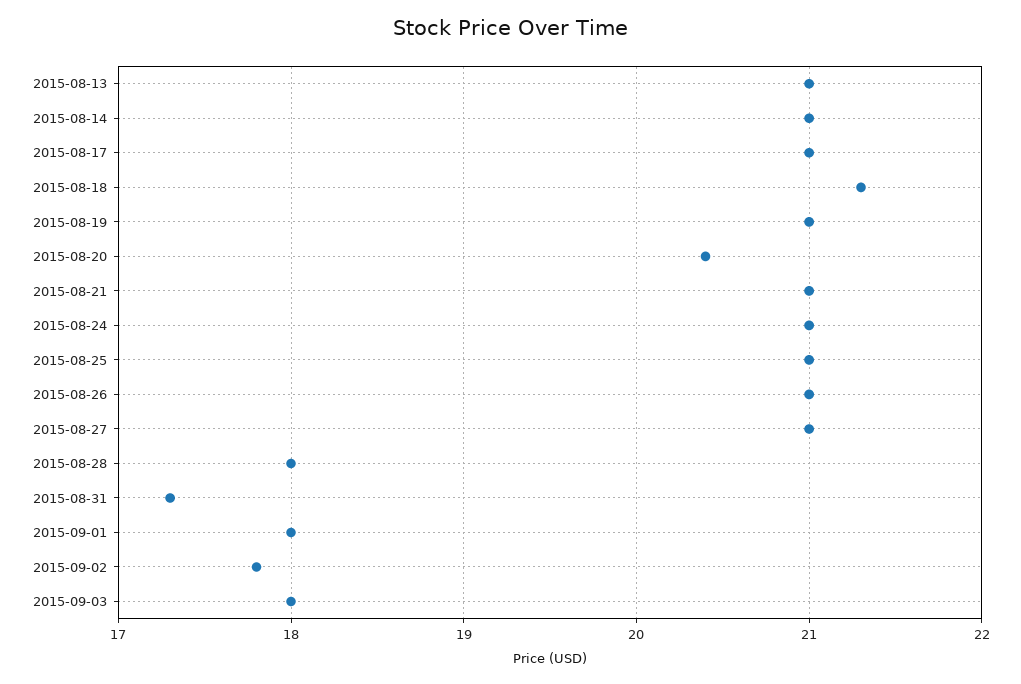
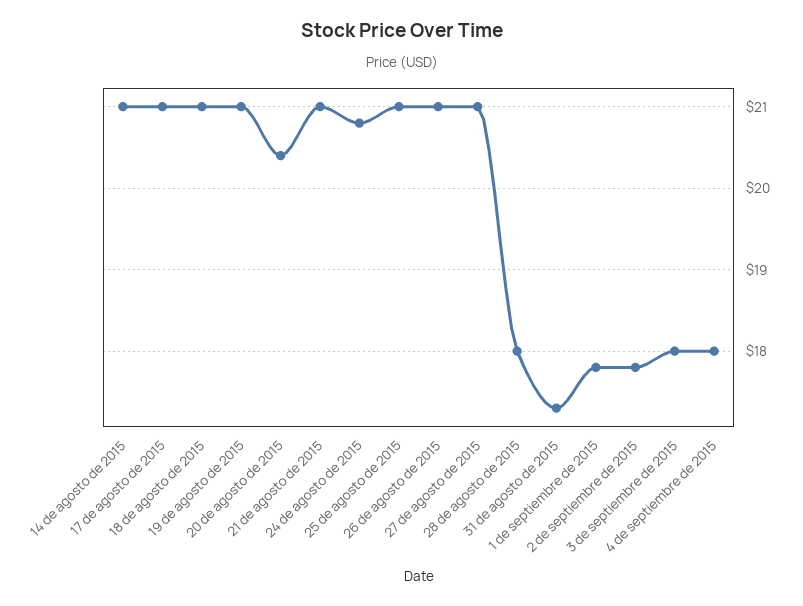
2015-08-13: 21 -> none
2015-08-18: 21.3 -> 21
2015-08-24: 21 -> 20.8
2015-09-01: 18 -> 17.8
4 de septiembre de 2015: none -> 18

